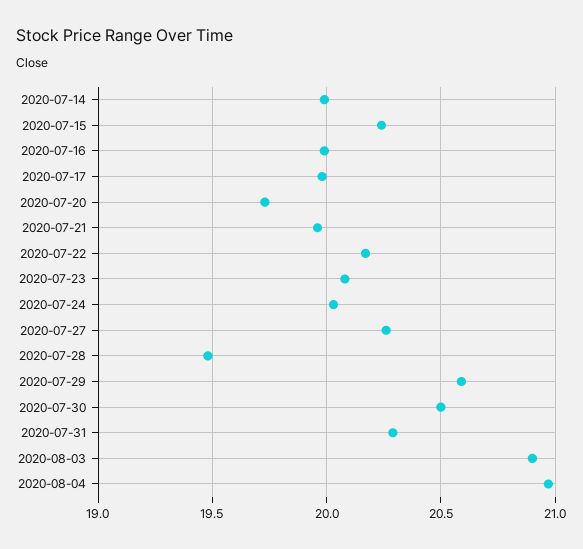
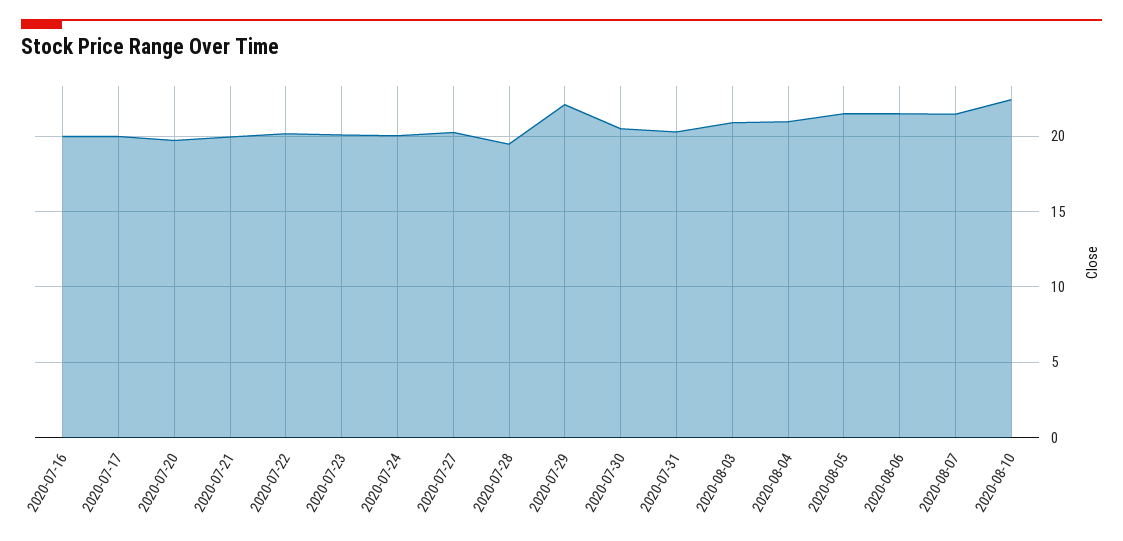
2020-07-14: 20 -> none
2020-07-15: 20.25 -> none
2020-07-29: 20.6 -> 22
2020-08-05: none -> 21.5
2020-08-06: none -> 21.5
2020-08-07: none -> 21.5
2020-08-10: none -> 22.5

